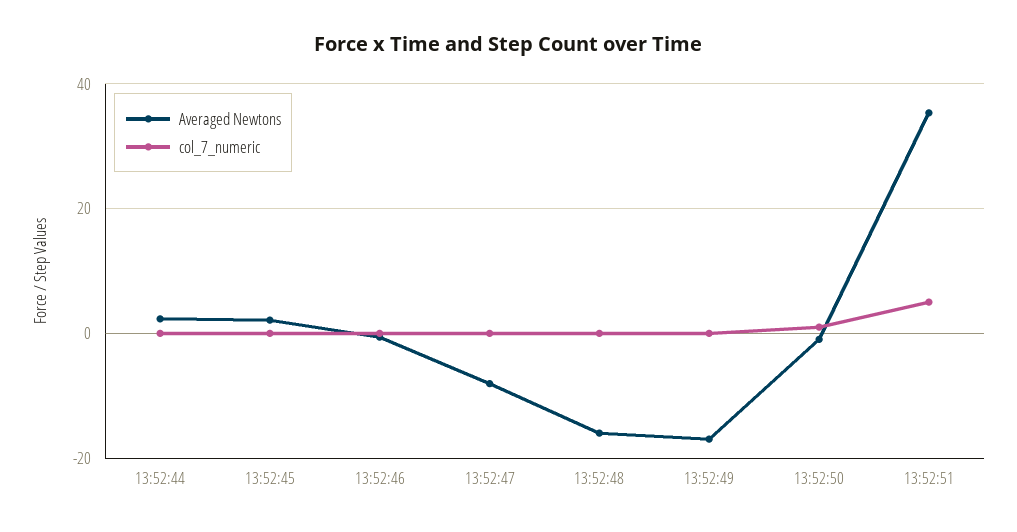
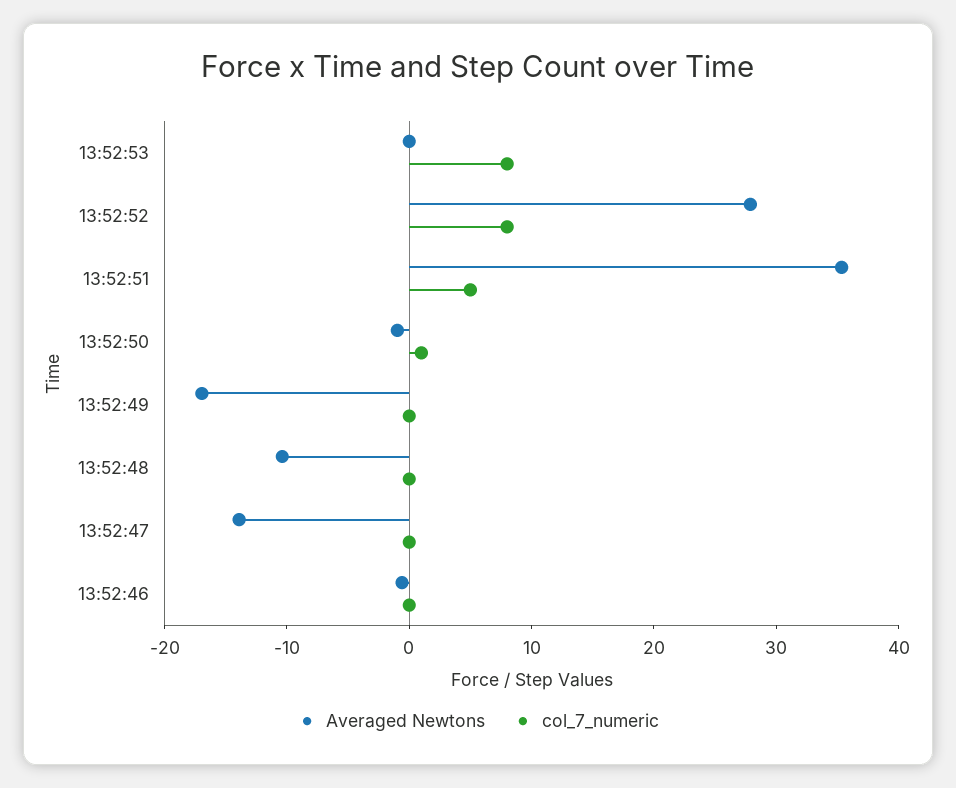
Averaged Newtons, 13:52:44: 2 -> none
col_7_numeric, 13:52:44: 0 -> none
Averaged Newtons, 13:52:45: 2 -> none
col_7_numeric, 13:52:45: 0 -> none
Averaged Newtons, 13:52:47: -8 -> -14
Averaged Newtons, 13:52:48: -16 -> -10
Averaged Newtons, 13:52:53: none -> 0
col_7_numeric, 13:52:53: none -> 8
Averaged Newtons, 13:52:52: none -> 28
col_7_numeric, 13:52:52: none -> 8

